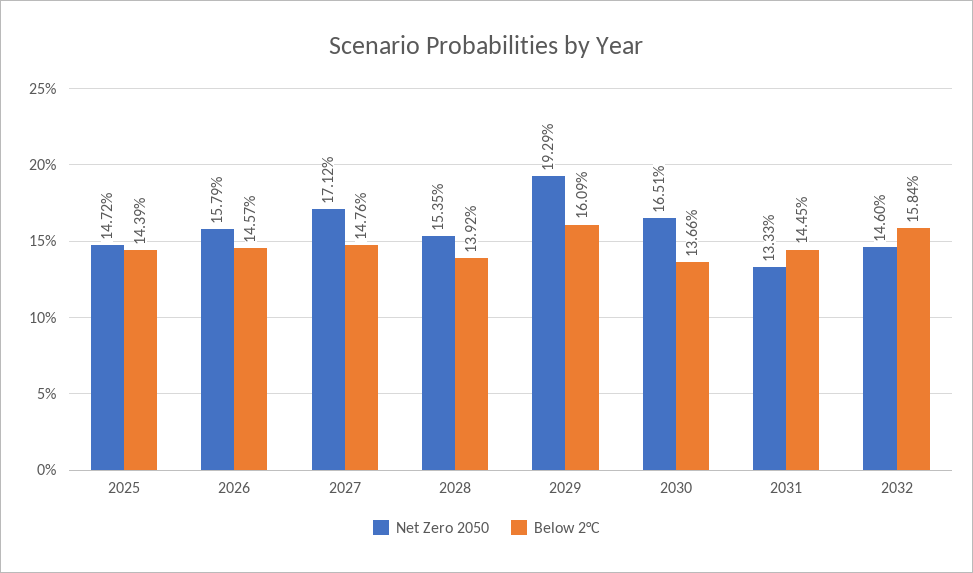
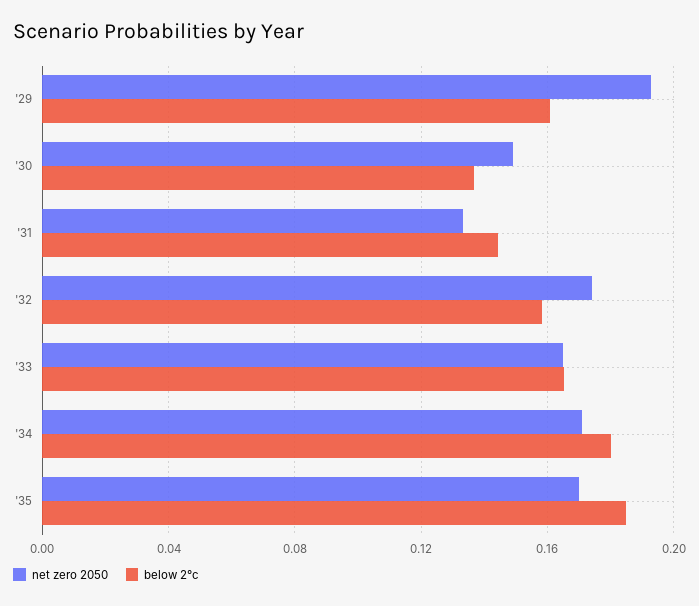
Net Zero 2050, 2025: 0.1472 -> none
Below 2°C, 2025: 0.1439 -> none
Net Zero 2050, 2026: 0.1579 -> none
Below 2°C, 2026: 0.1457 -> none
Net Zero 2050, 2027: 0.1712 -> none
Below 2°C, 2027: 0.1476 -> none
Net Zero 2050, 2028: 0.1535 -> none
Below 2°C, 2028: 0.1392 -> none
Net Zero 2050, 2030: 0.1651 -> 0.15
Net Zero 2050, 2032: 0.146 -> 0.175
Net Zero 2050, '33: none -> 0.165
Below 2°C, '33: none -> 0.165
Net Zero 2050, '34: none -> 0.17
Below 2°C, '34: none -> 0.18
Net Zero 2050, '35: none -> 0.17
Below 2°C, '35: none -> 0.185

